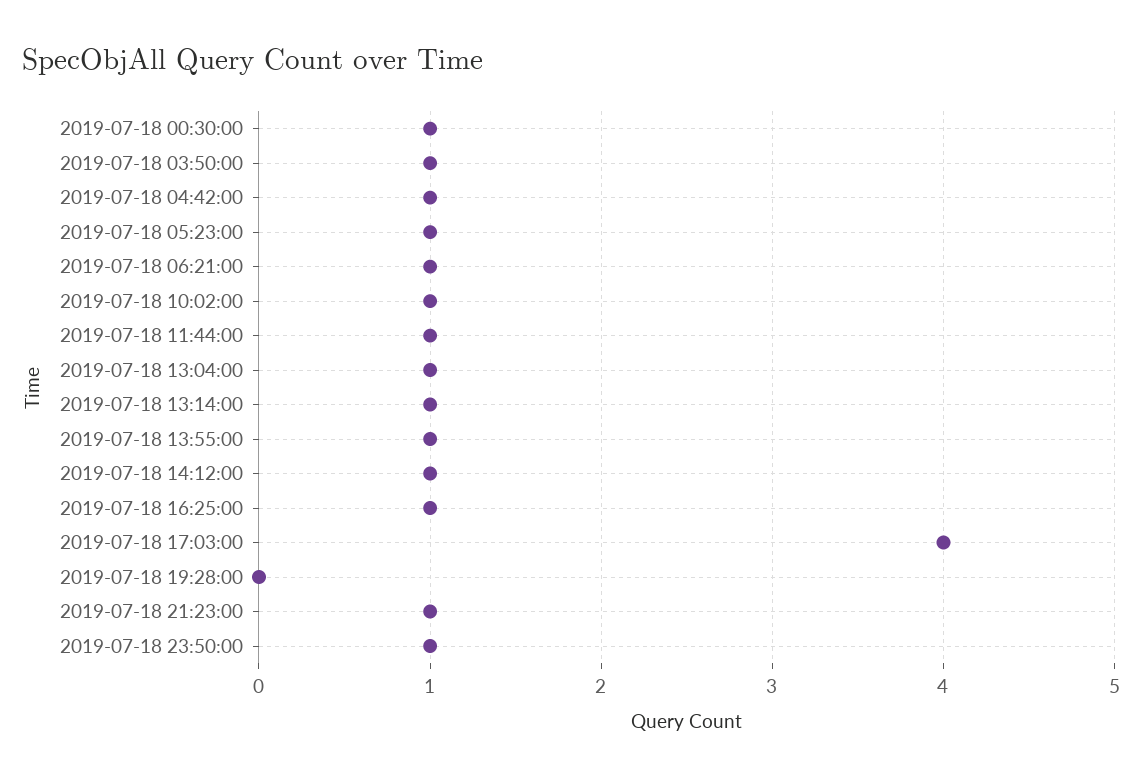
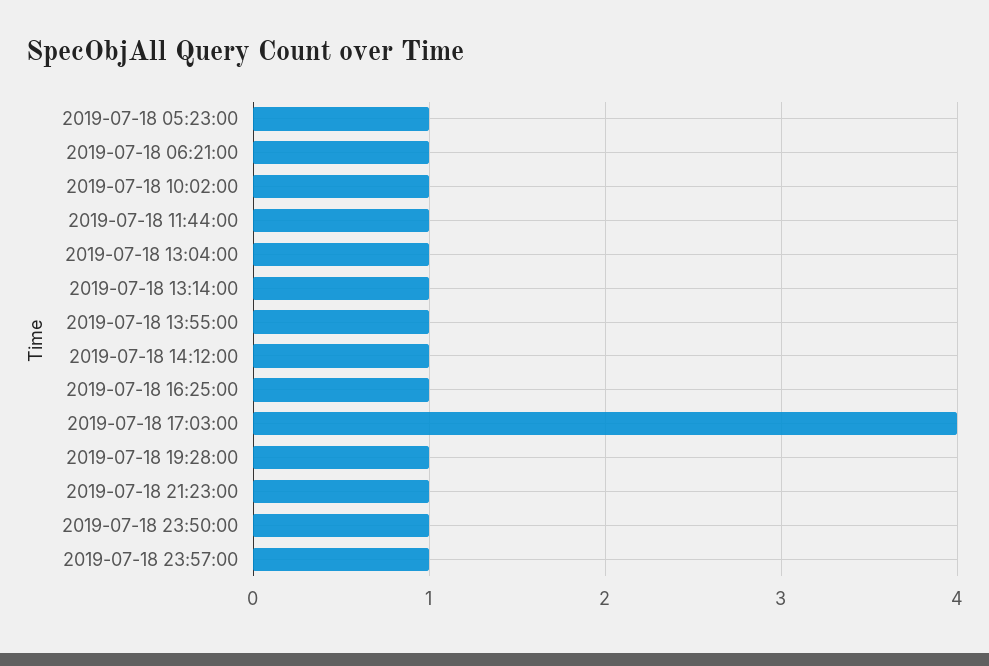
2019-07-18 00:30:00: 1 -> none
2019-07-18 03:50:00: 1 -> none
2019-07-18 04:42:00: 1 -> none
2019-07-18 19:28:00: 0 -> 1
2019-07-18 23:57:00: none -> 1

